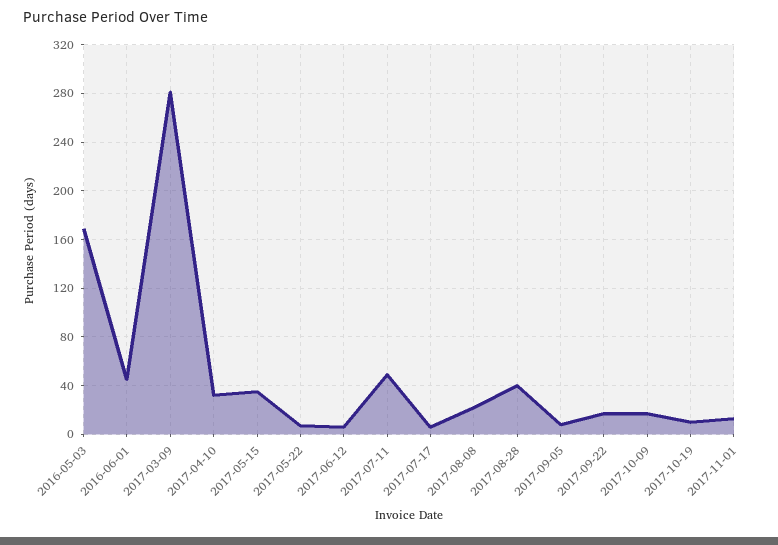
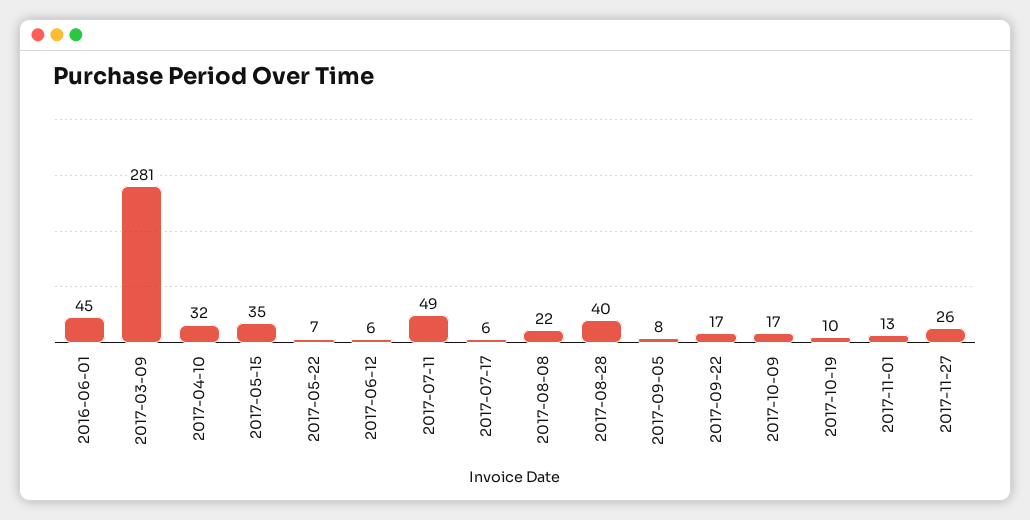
2016-05-03: 170 -> none
2017-11-27: none -> 26

